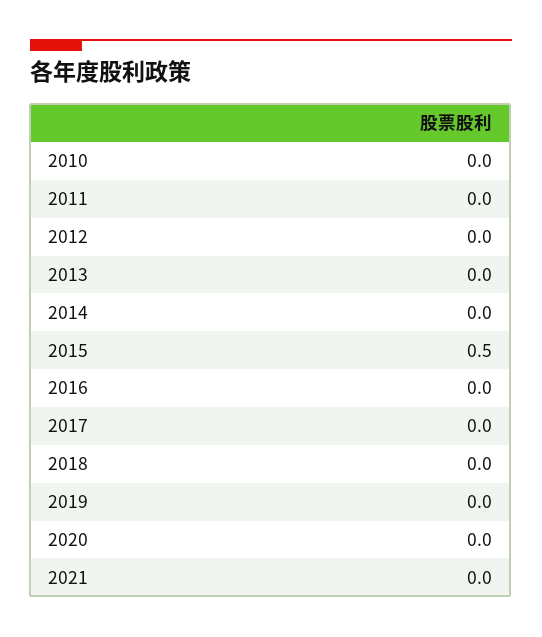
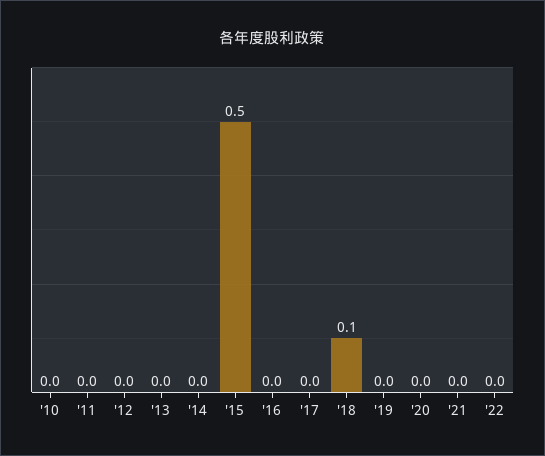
2018: 0 -> 0.1
'22: none -> 0

